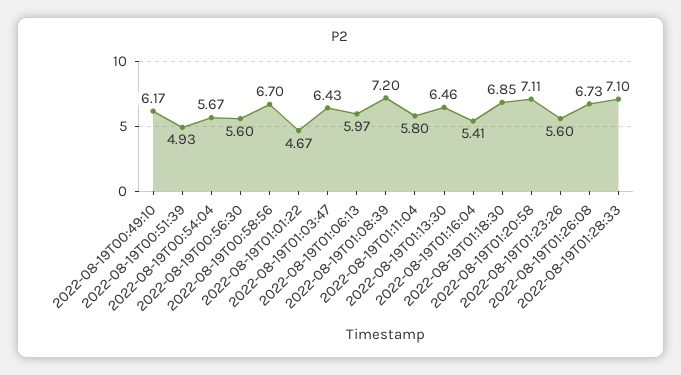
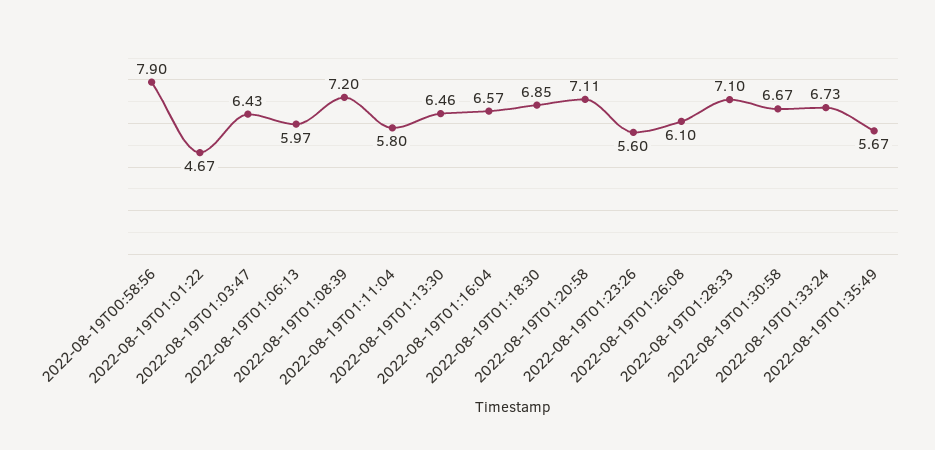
2022-08-19T00:49:10: 6.17 -> none
2022-08-19T00:51:39: 4.93 -> none
2022-08-19T00:54:04: 5.67 -> none
2022-08-19T00:56:30: 5.6 -> none
2022-08-19T00:58:56: 6.7 -> 7.9
2022-08-19T01:16:04: 5.41 -> 6.57
2022-08-19T01:26:08: 6.73 -> 6.1
2022-08-19T01:30:58: none -> 6.67
2022-08-19T01:33:24: none -> 6.73
2022-08-19T01:35:49: none -> 5.67

